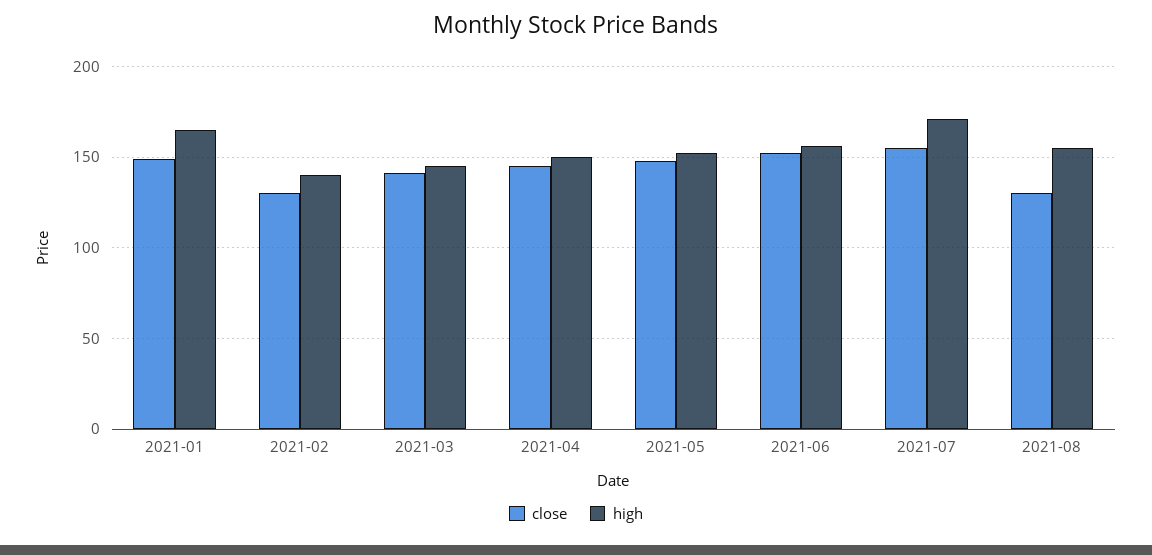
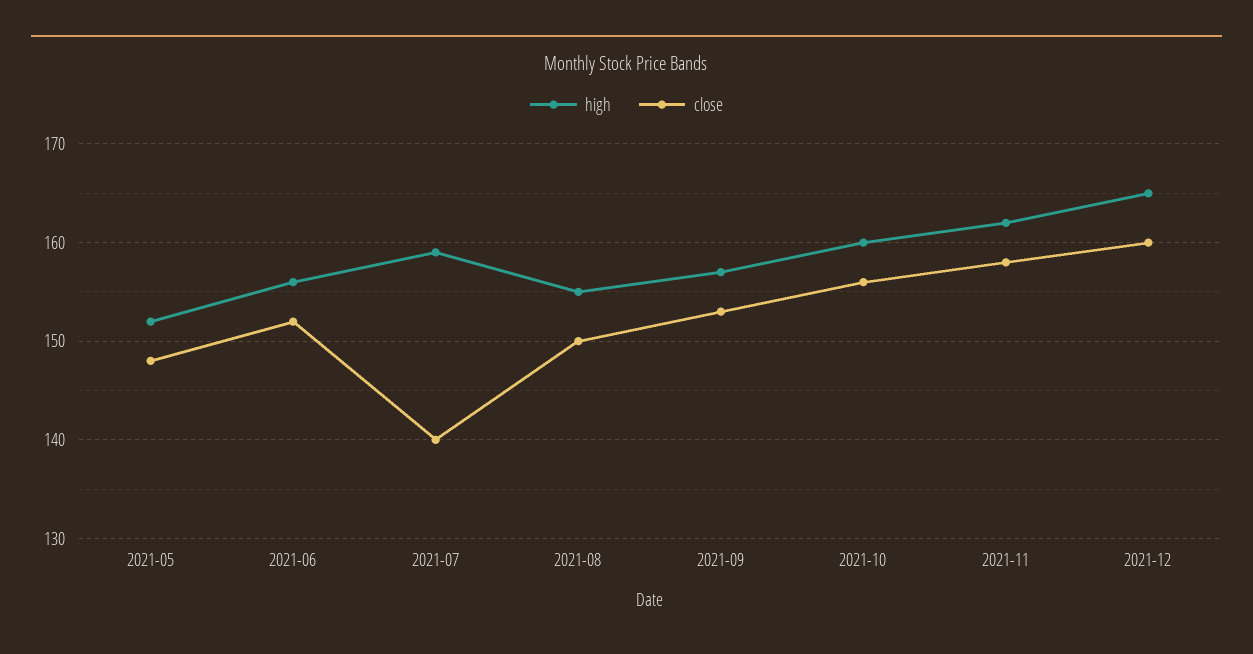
close, 2021-01: 150 -> none
high, 2021-01: 165 -> none
close, 2021-02: 130 -> none
high, 2021-02: 140 -> none
close, 2021-03: 140 -> none
high, 2021-03: 145 -> none
close, 2021-04: 145 -> none
high, 2021-04: 150 -> none
close, 2021-07: 155 -> 140
high, 2021-07: 170 -> 159
close, 2021-08: 130 -> 150
high, 2021-09: none -> 157
close, 2021-09: none -> 153
high, 2021-10: none -> 160
close, 2021-10: none -> 156
high, 2021-11: none -> 162
close, 2021-11: none -> 158
high, 2021-12: none -> 165
close, 2021-12: none -> 160

